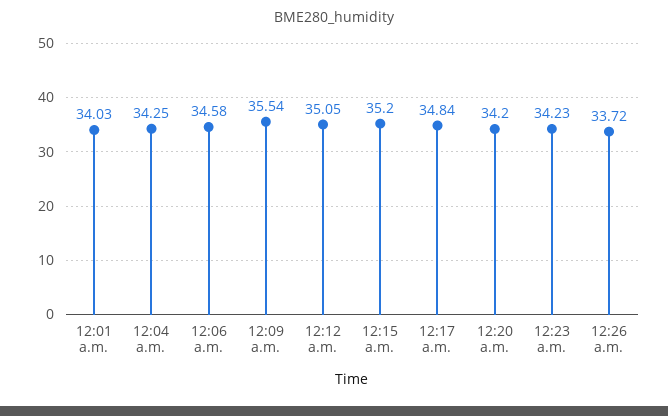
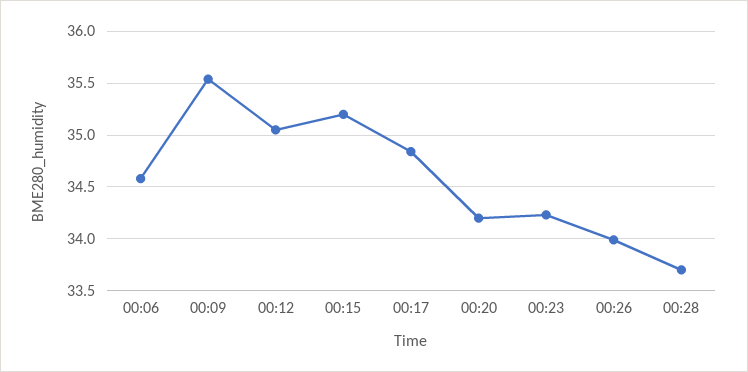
12:01 a.m.: 34.03 -> none
12:04 a.m.: 34.25 -> none
12:26 a.m.: 33.72 -> 34
00:28: none -> 33.7

